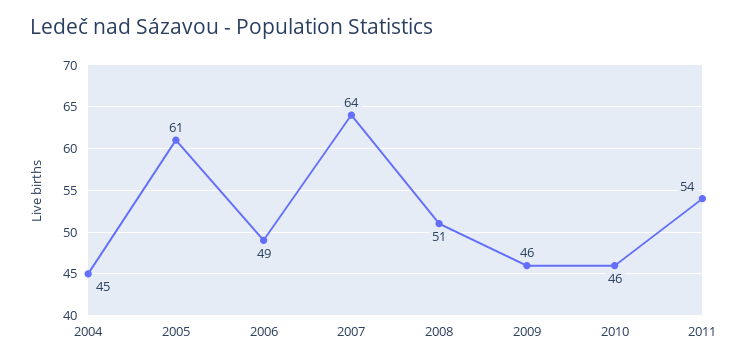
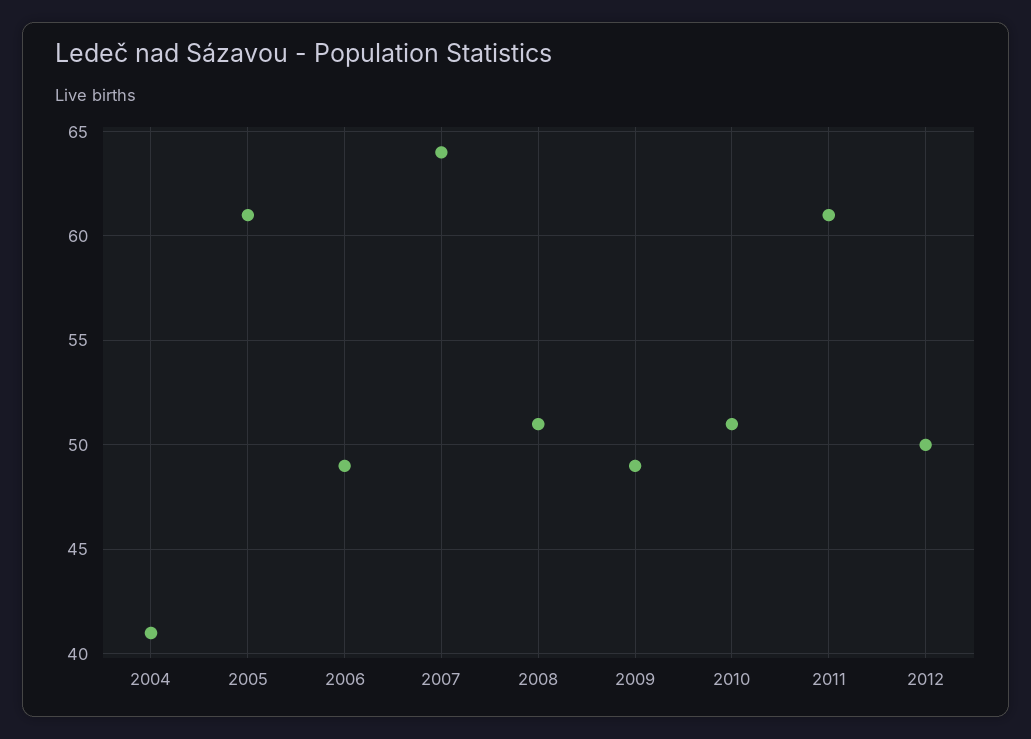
2004: 45 -> 41
2009: 46 -> 49
2010: 46 -> 51
2011: 54 -> 61
2012: none -> 50

